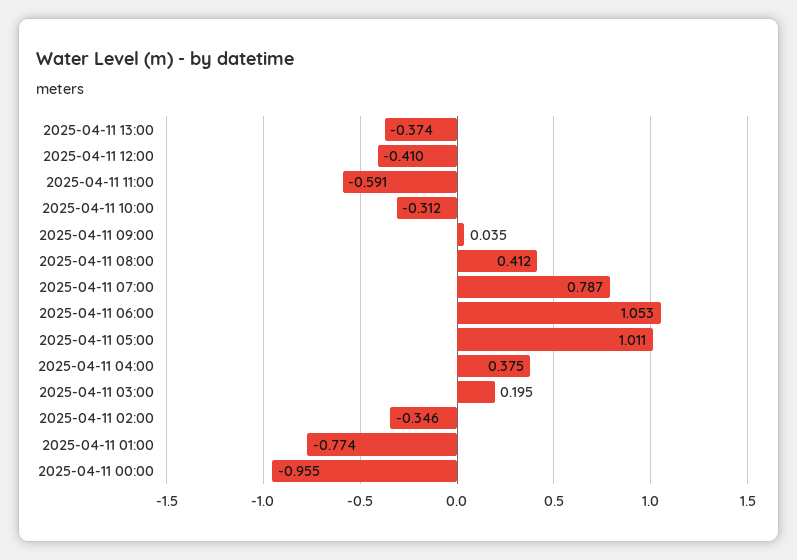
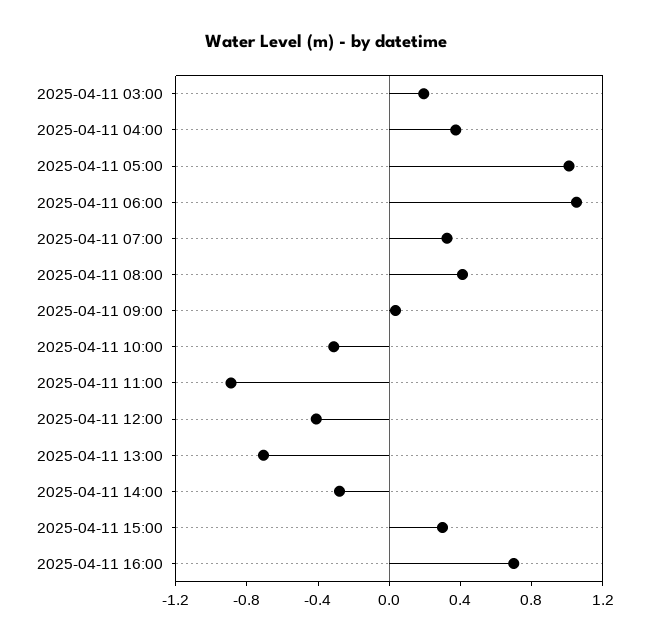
2025-04-11 13:00: -0.374 -> -0.7
2025-04-11 11:00: -0.591 -> -0.9
2025-04-11 07:00: 0.787 -> 0.3
2025-04-11 02:00: -0.346 -> none
2025-04-11 01:00: -0.774 -> none
2025-04-11 00:00: -0.955 -> none
2025-04-11 14:00: none -> -0.3
2025-04-11 15:00: none -> 0.3
2025-04-11 16:00: none -> 0.7

